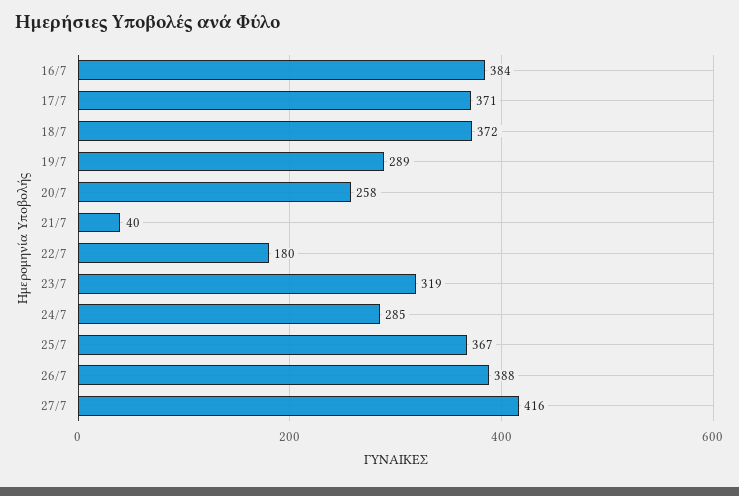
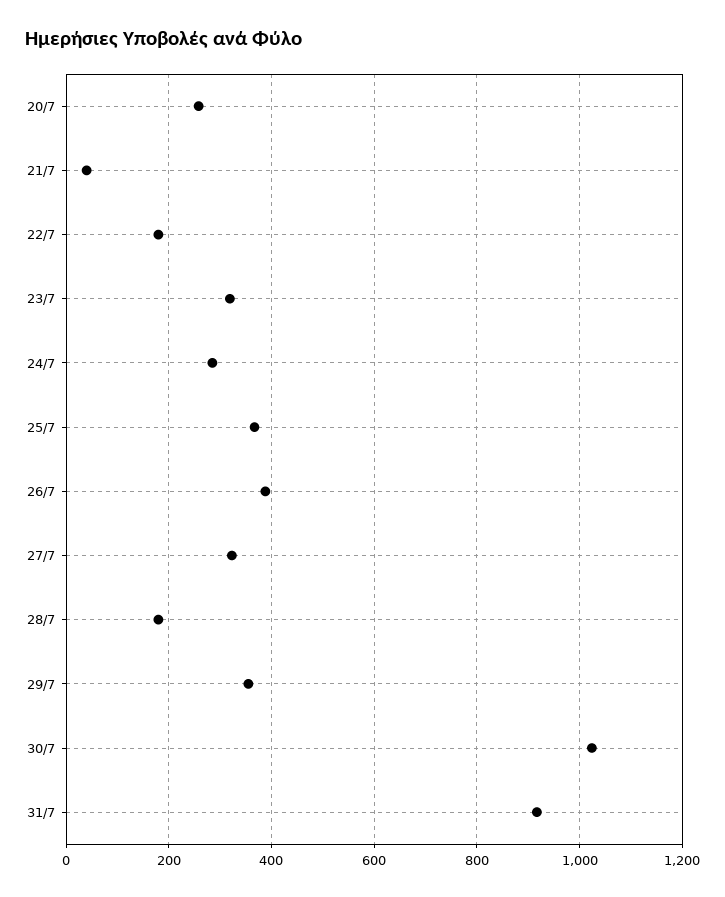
16/7: 384 -> none
17/7: 371 -> none
18/7: 372 -> none
19/7: 289 -> none
27/7: 416 -> 320
28/7: none -> 180
29/7: none -> 360
30/7: none -> 1020
31/7: none -> 920

